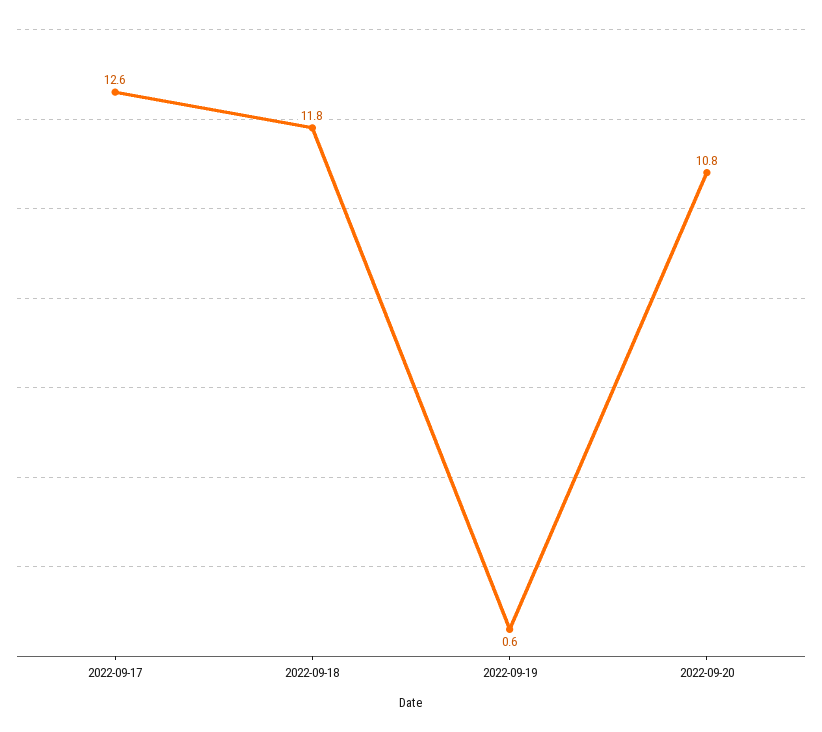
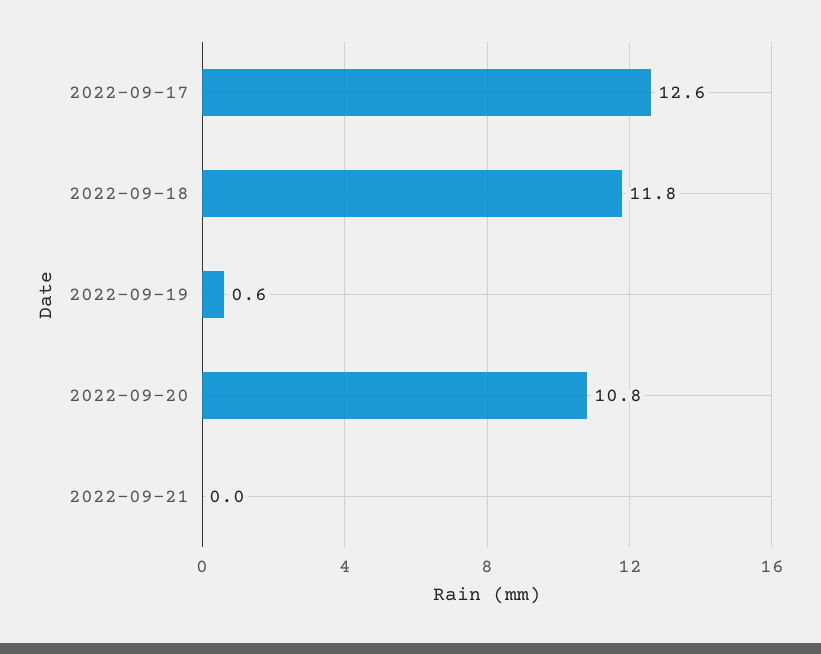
2022-09-21: none -> 0

